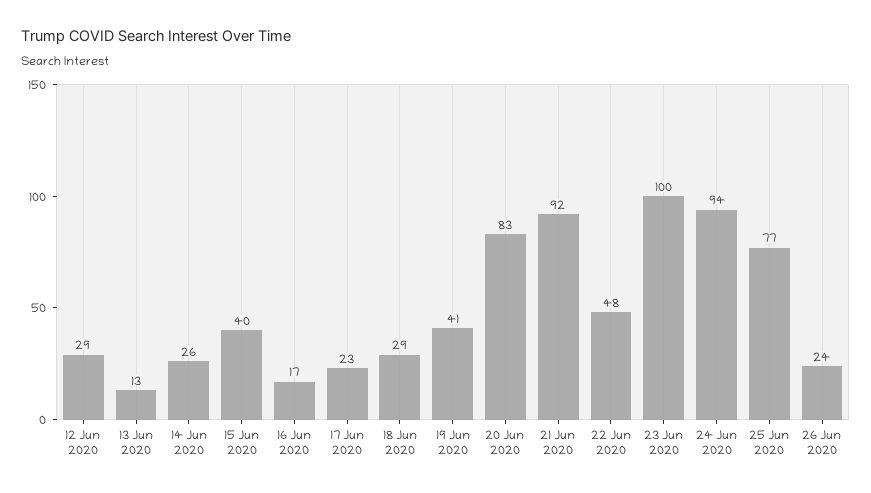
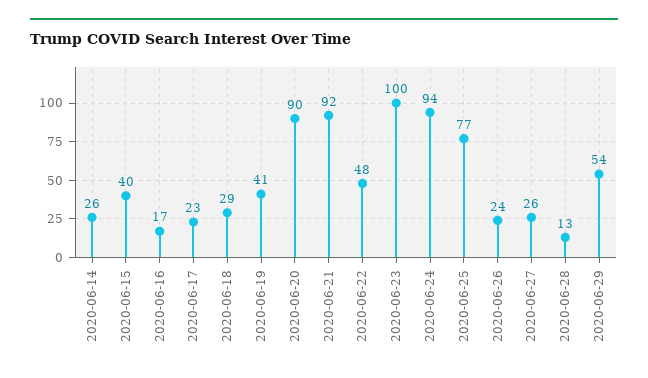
12 Jun 2020: 29 -> none
13 Jun 2020: 13 -> none
20 Jun 2020: 83 -> 90
2020-06-27: none -> 26
2020-06-28: none -> 13
2020-06-29: none -> 54

